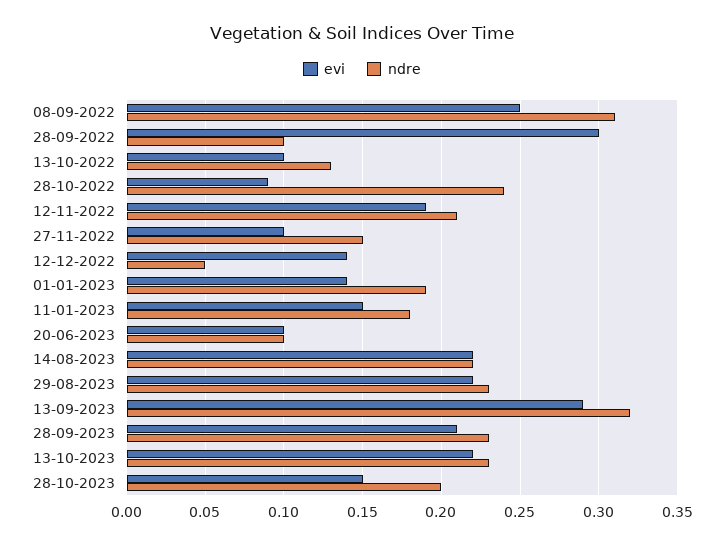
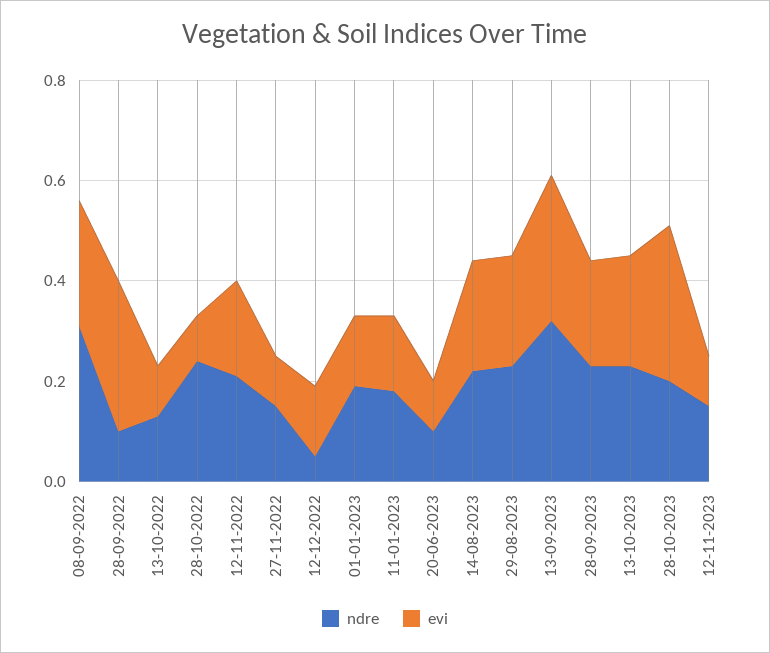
evi, 28-10-2023: 0.15 -> 0.3
ndre, 12-11-2023: none -> 0.15
evi, 12-11-2023: none -> 0.1

